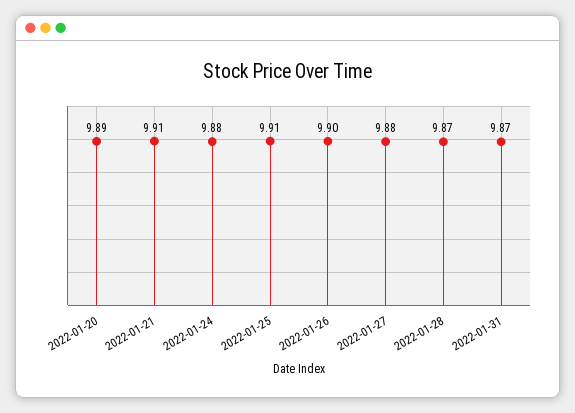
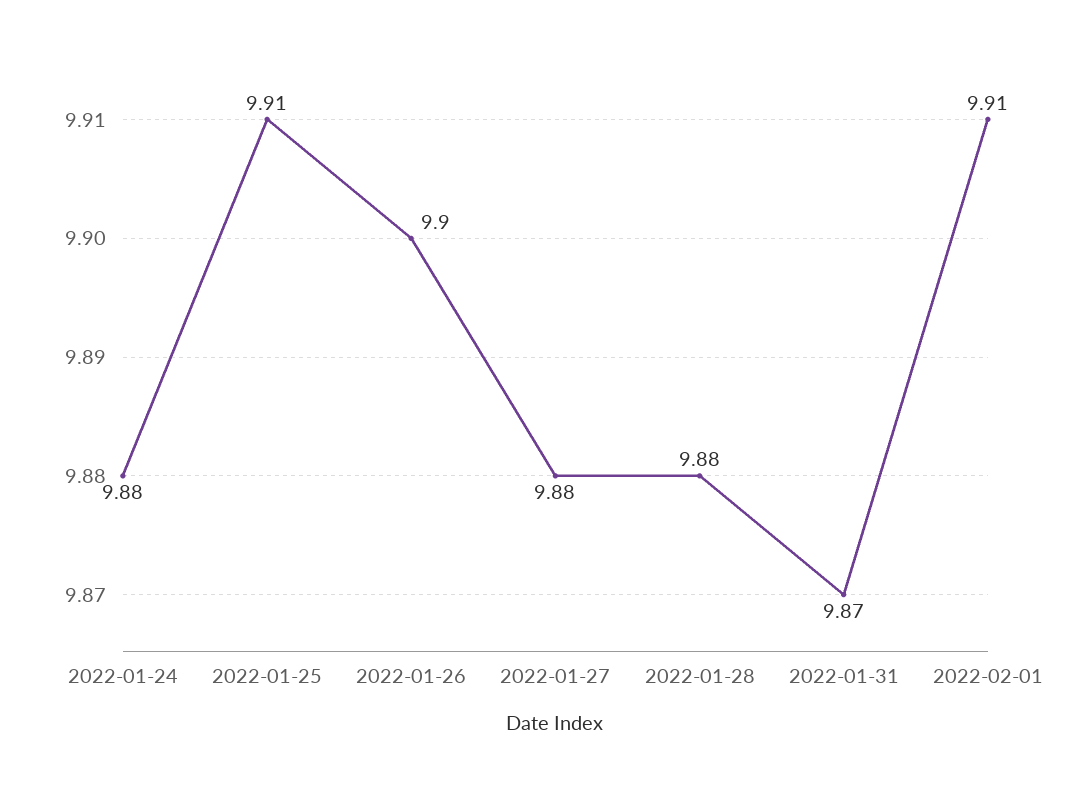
2022-01-20: 9.89 -> none
2022-01-21: 9.91 -> none
2022-01-28: 9.87 -> 9.88
2022-02-01: none -> 9.91

